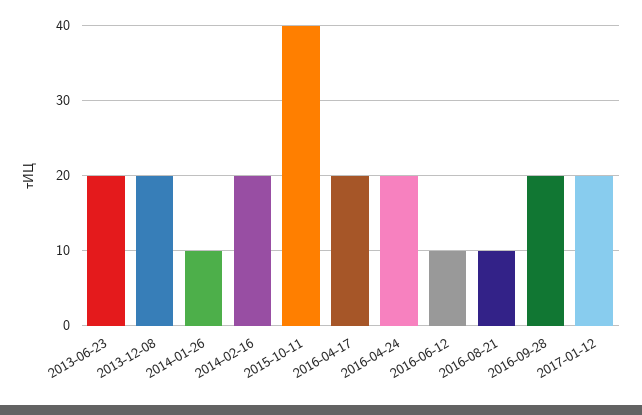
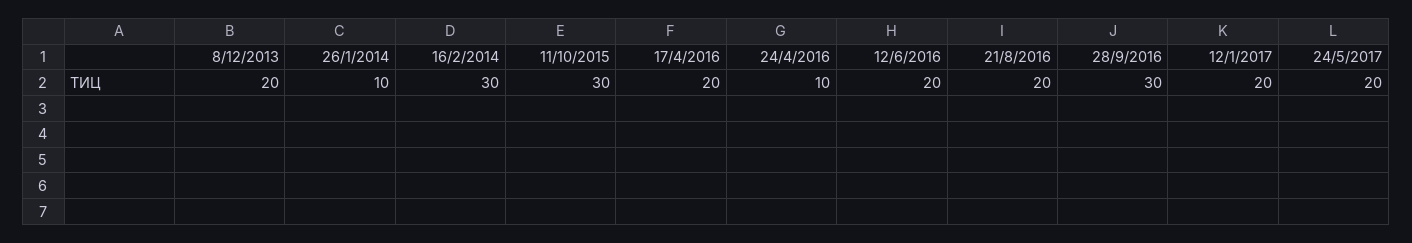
2013-06-23: 20 -> none
2014-02-16: 20 -> 30
2015-10-11: 40 -> 30
2016-04-24: 20 -> 10
2016-06-12: 10 -> 20
2016-08-21: 10 -> 20
2016-09-28: 20 -> 30
24/5/2017: none -> 20

